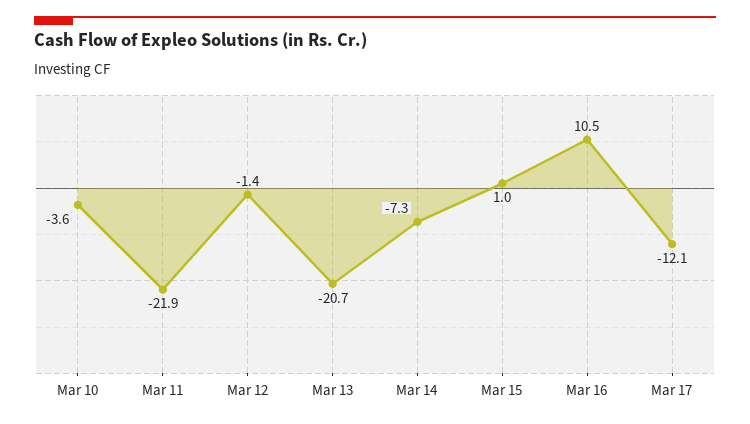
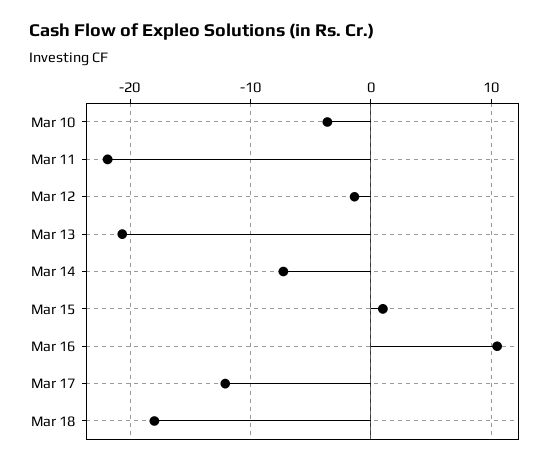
Mar 18: none -> -18

